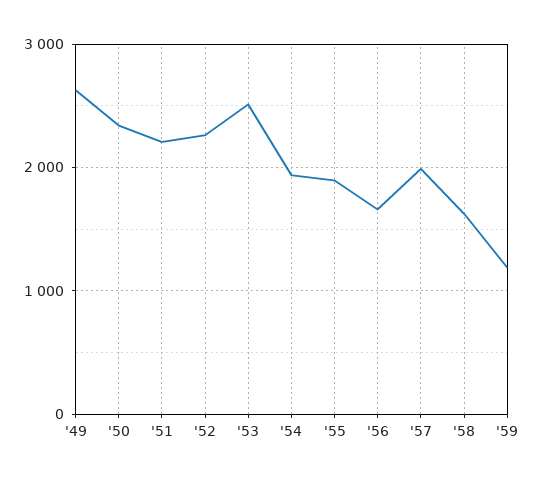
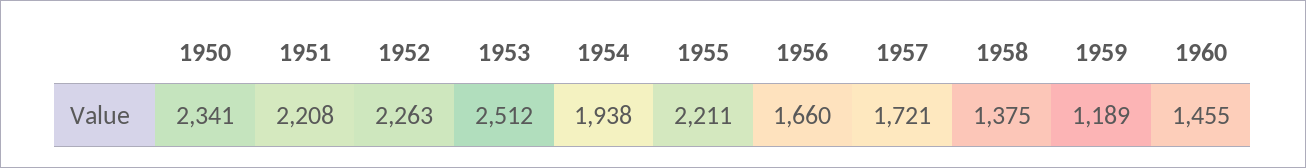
'49: 2600 -> none
'55: 1900 -> 2211
'57: 2000 -> 1721
'58: 1600 -> 1375
1960: none -> 1455

